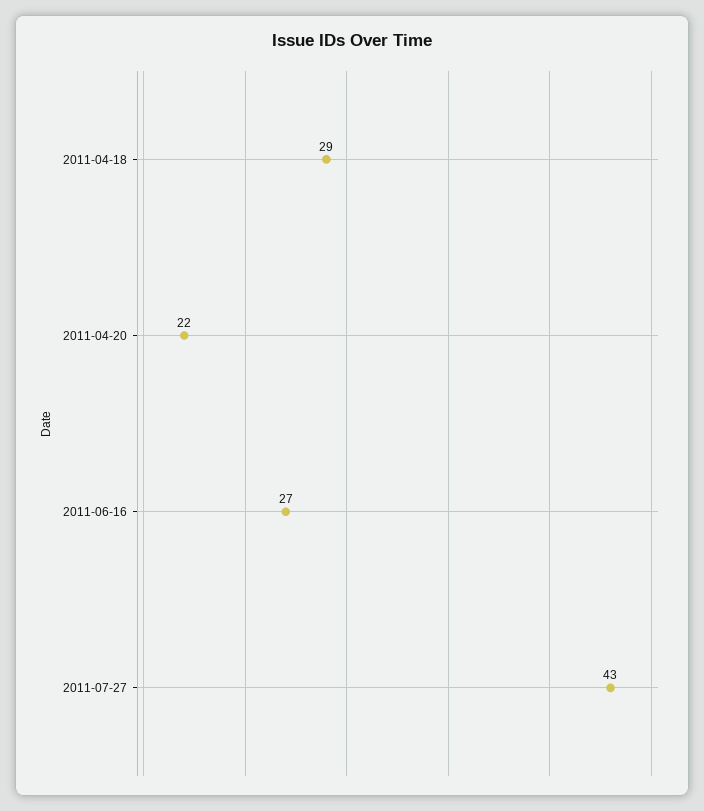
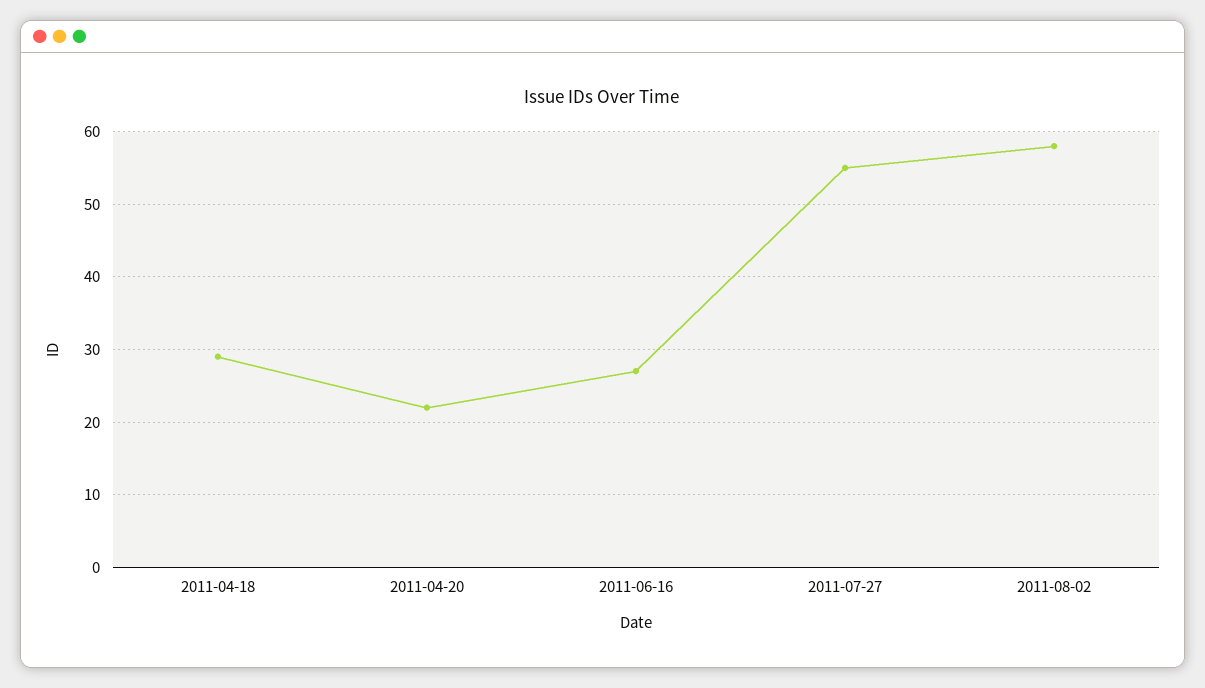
2011-07-27: 43 -> 55
2011-08-02: none -> 58

